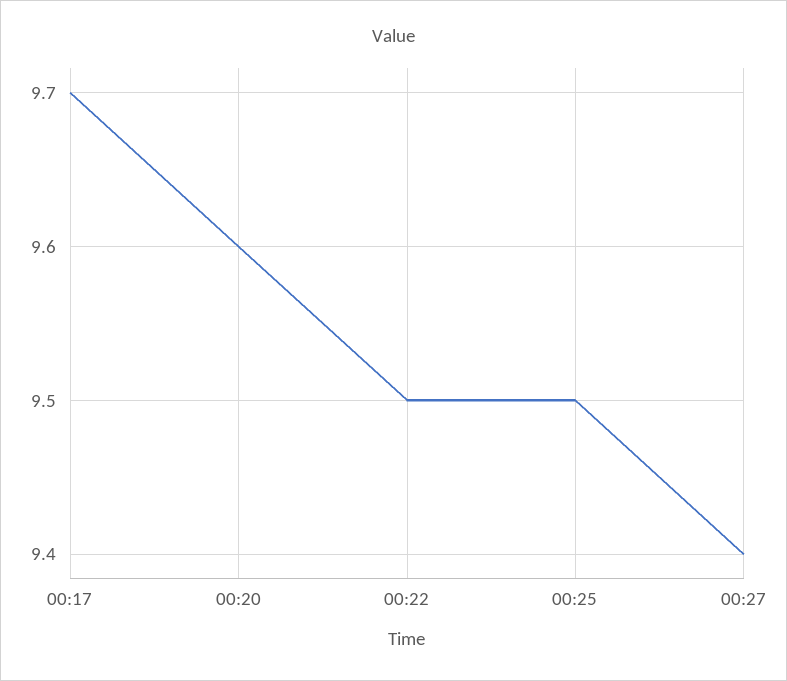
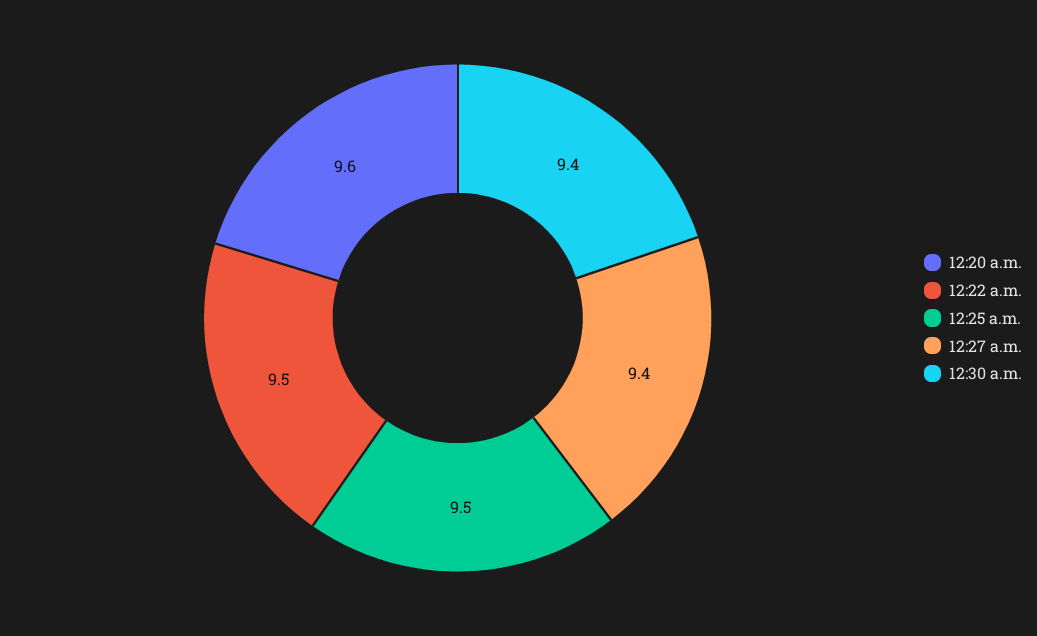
00:17: 9.7 -> none
12:30 a.m.: none -> 9.4

